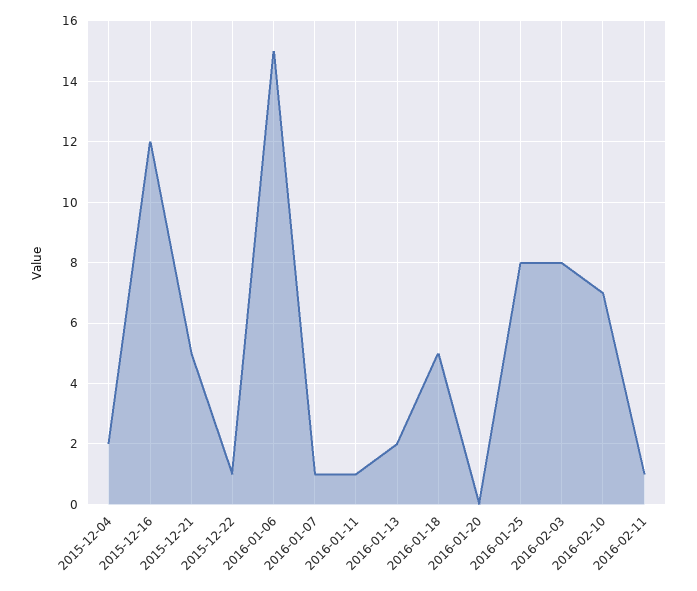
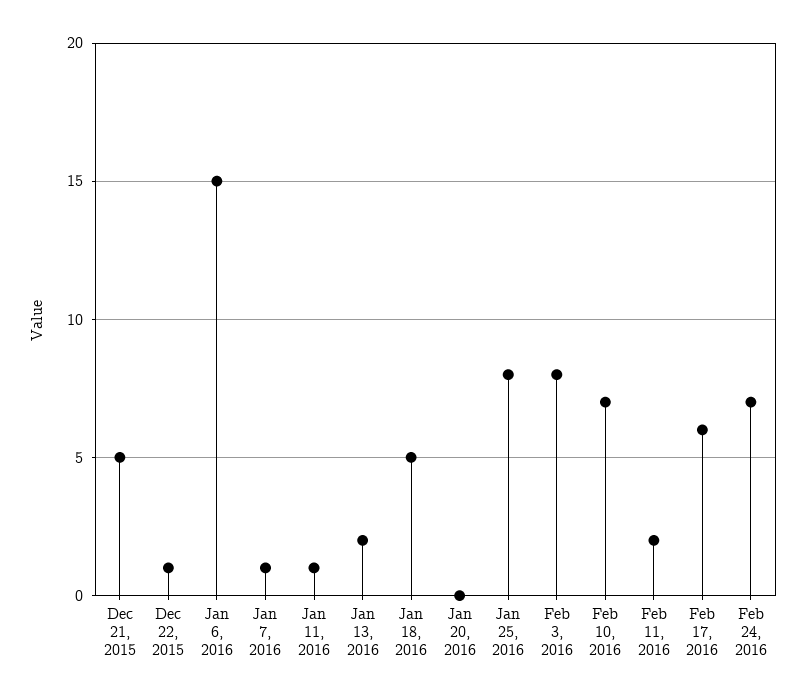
2015-12-04: 2 -> none
2015-12-16: 12 -> none
2016-02-11: 1 -> 2
Feb 17, 2016: none -> 6
Feb 24, 2016: none -> 7

